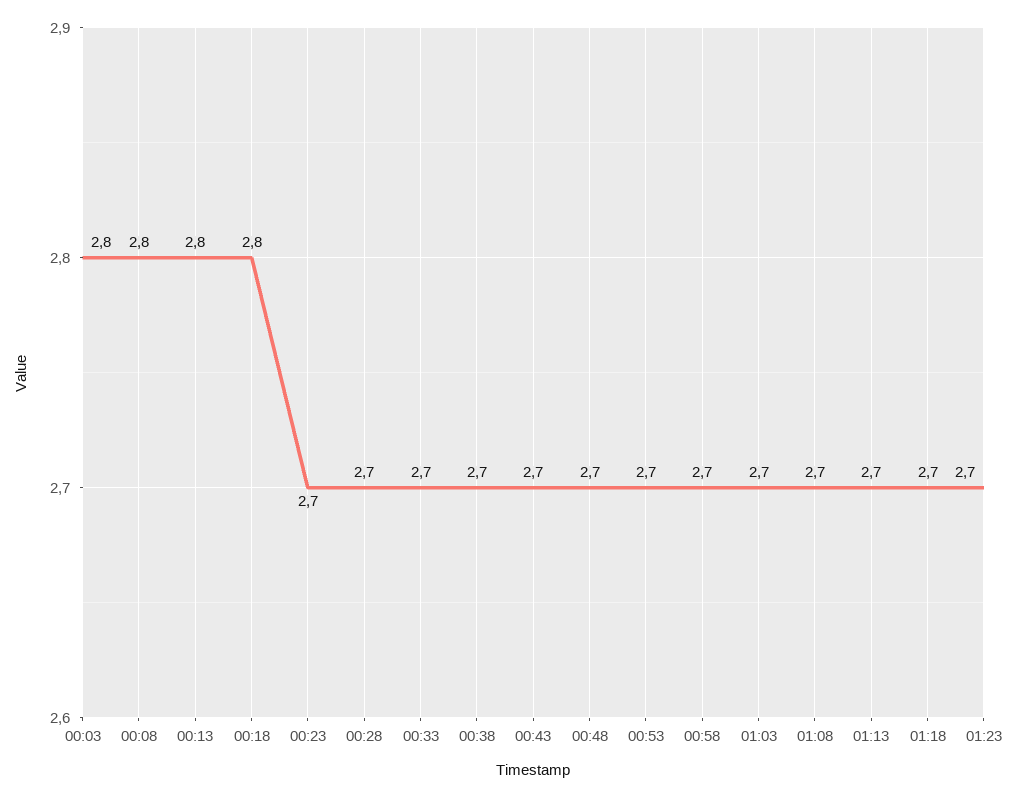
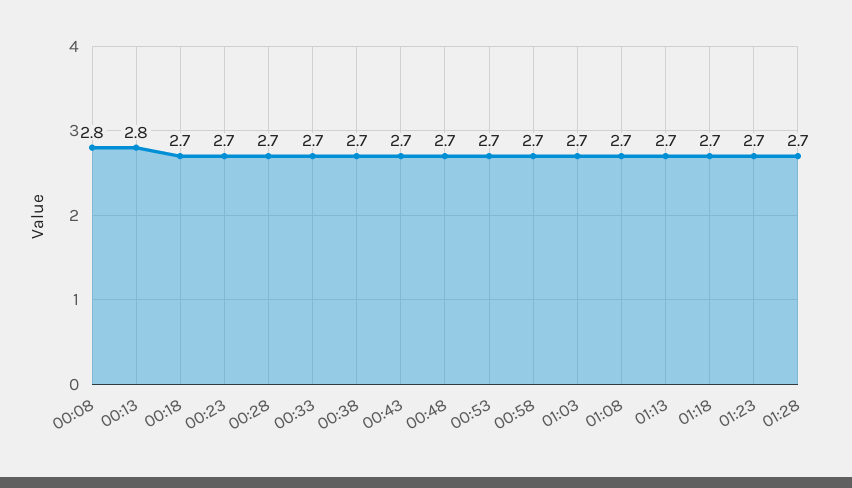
00:03: 2.8 -> none
00:18: 2.8 -> 2.7
01:28: none -> 2.7

